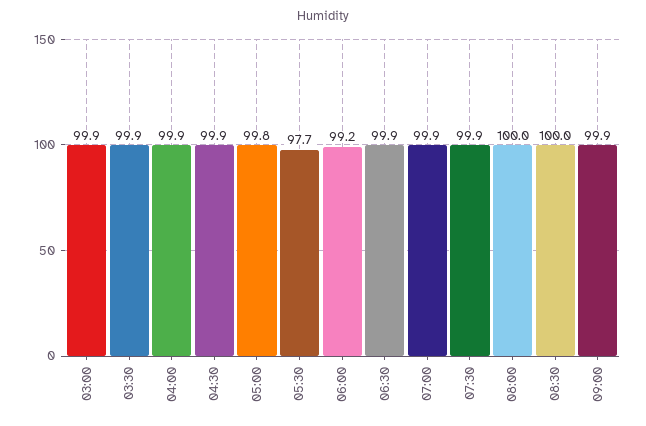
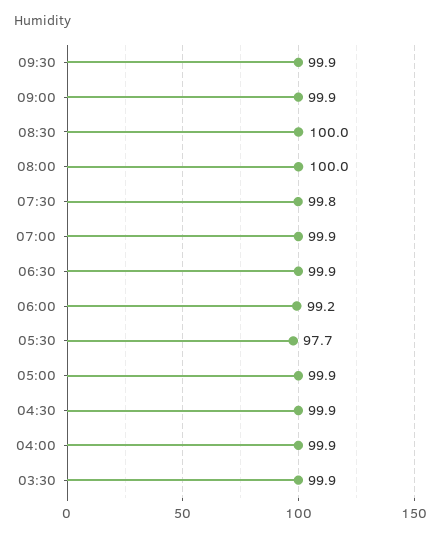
03:00: 99.9 -> none
05:00: 99.8 -> 99.9
07:30: 99.9 -> 99.8
09:30: none -> 99.9

